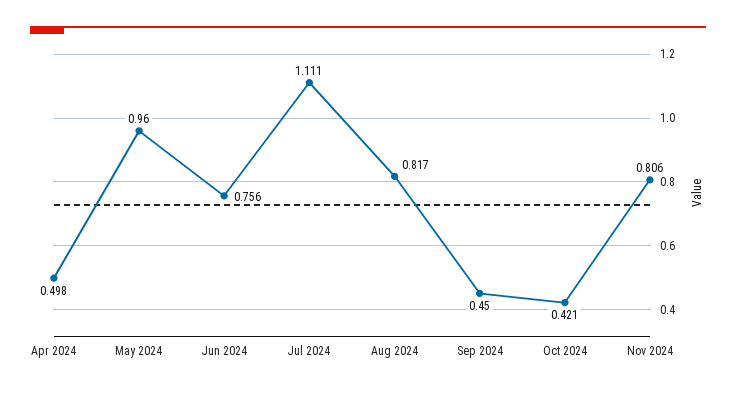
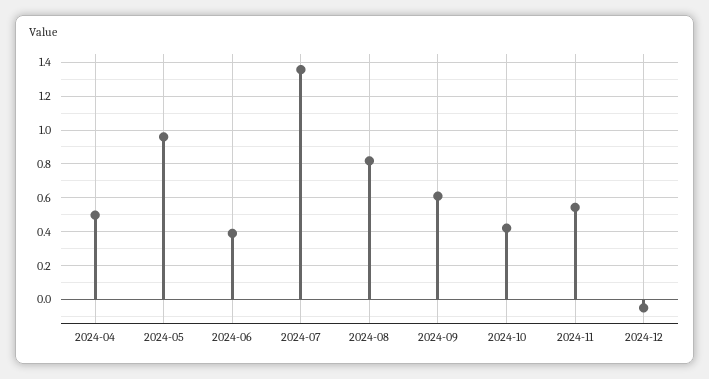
Jun 2024: 0.756 -> 0.4
Jul 2024: 1.111 -> 1.35
Sep 2024: 0.45 -> 0.6
Nov 2024: 0.806 -> 0.55
2024-12: none -> -0.05

